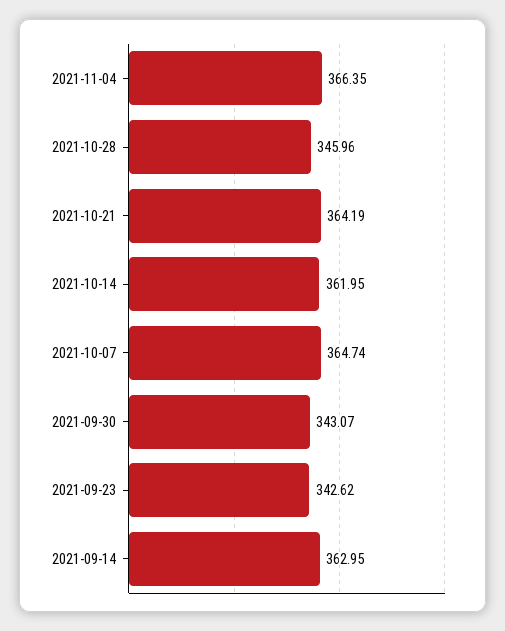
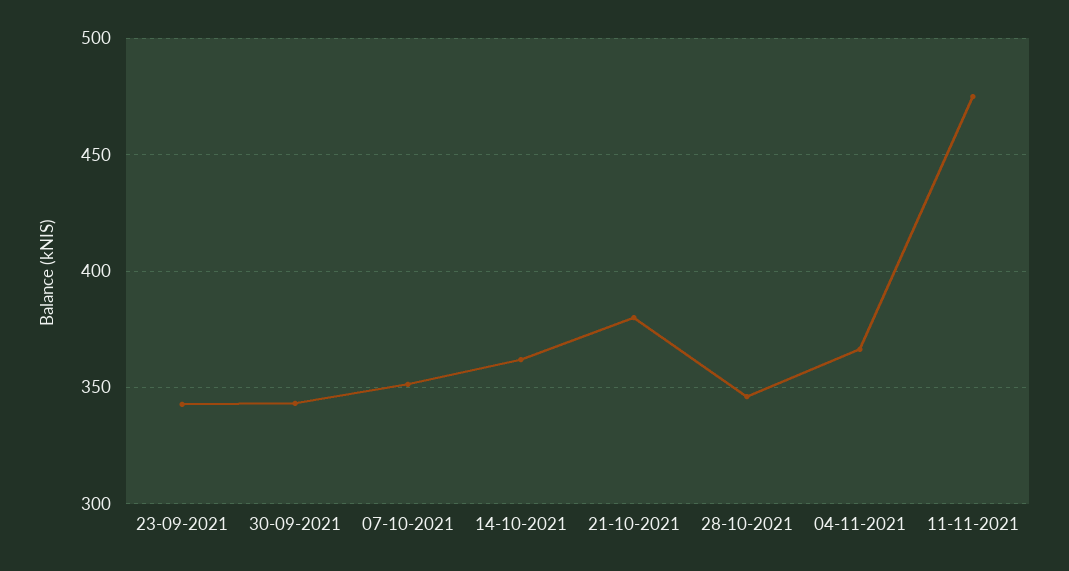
2021-10-21: 364.19 -> 380
2021-10-07: 364.74 -> 350
2021-09-14: 362.95 -> none
11-11-2021: none -> 475

